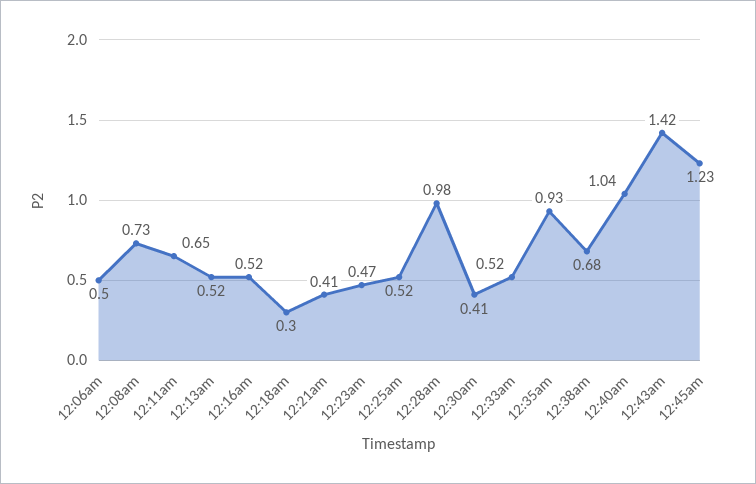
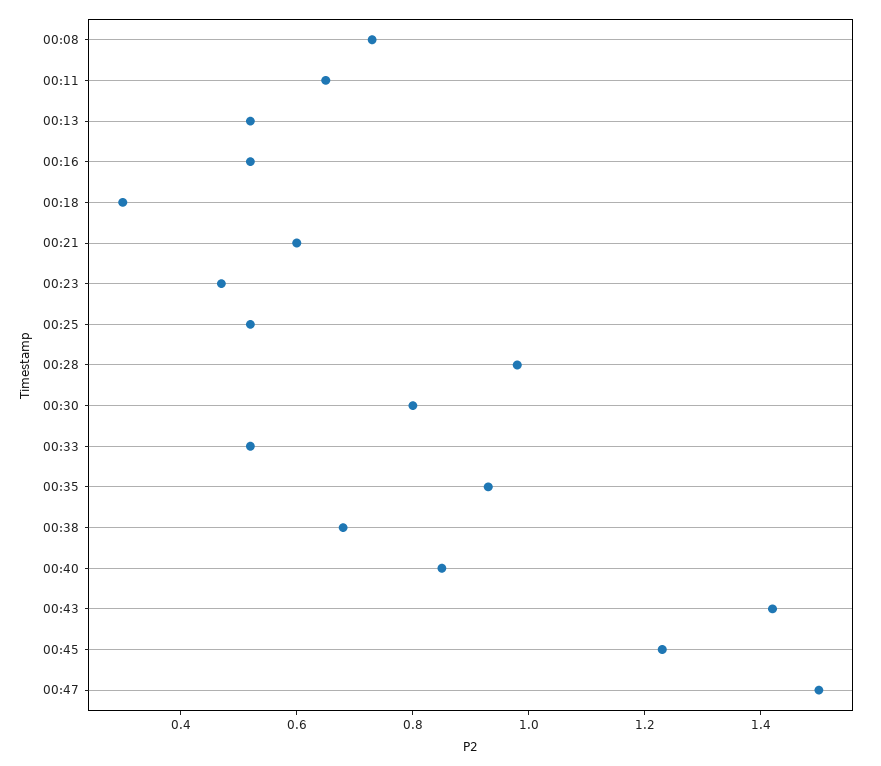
12:06am: 0.5 -> none
12:21am: 0.41 -> 0.6
12:30am: 0.41 -> 0.8
12:40am: 1.04 -> 0.85
00:47: none -> 1.5

